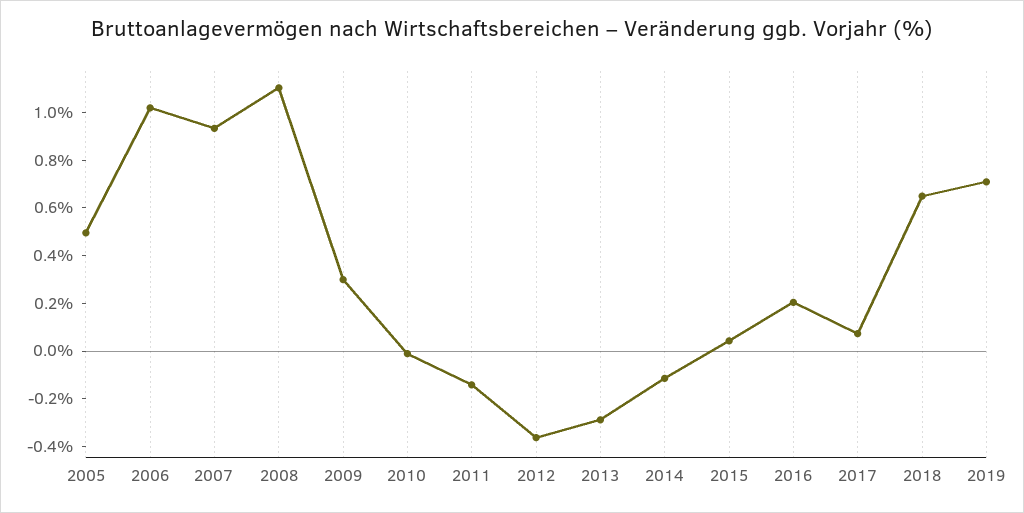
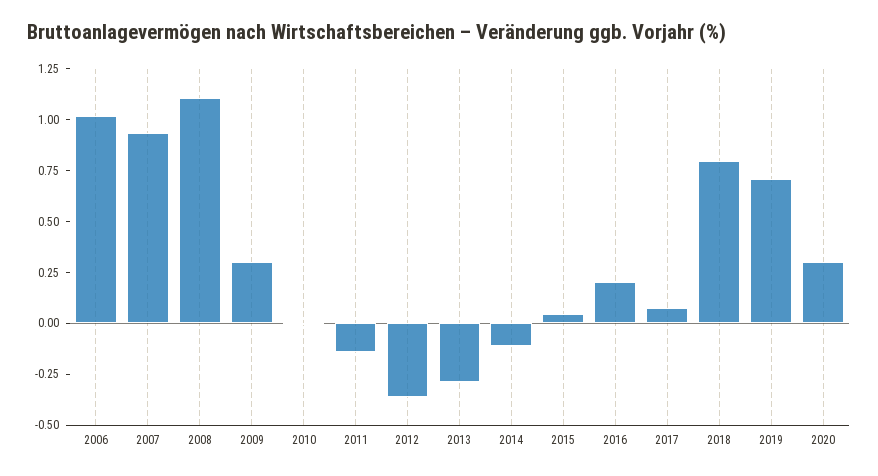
2005: 0.5 -> none
2018: 0.65 -> 0.8
2020: none -> 0.3

